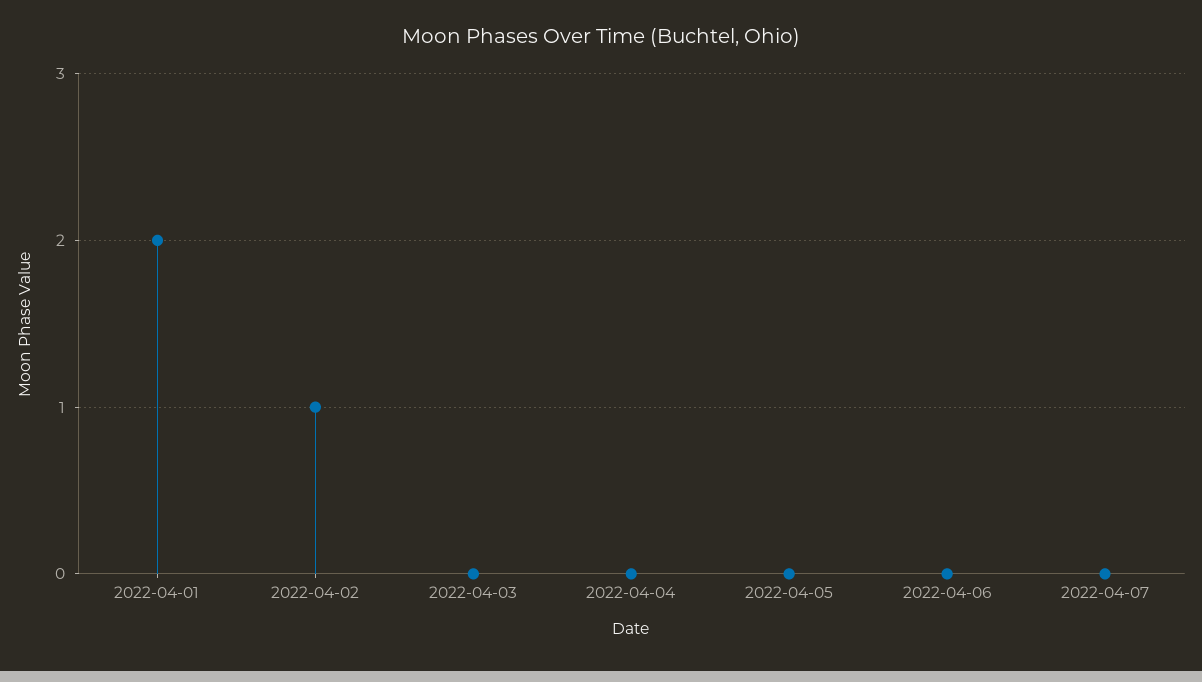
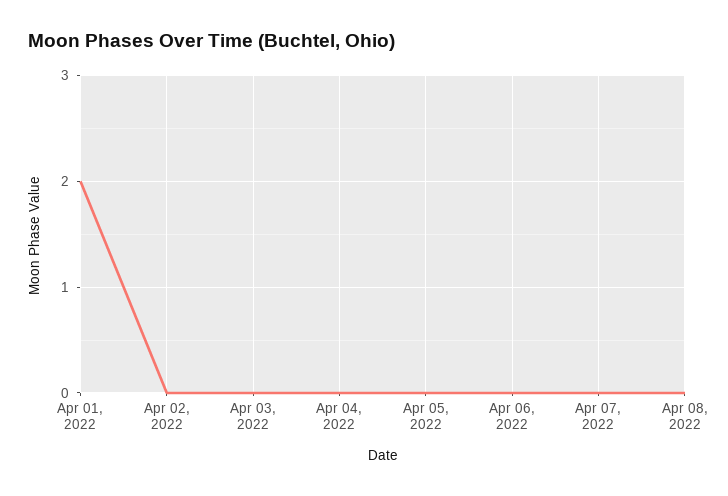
2022-04-02: 1 -> 0
Apr 08, 2022: none -> 0

